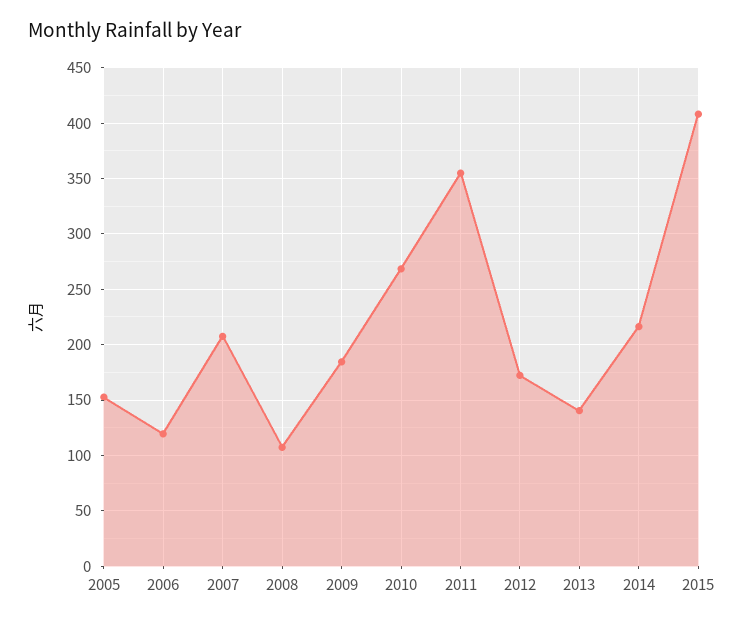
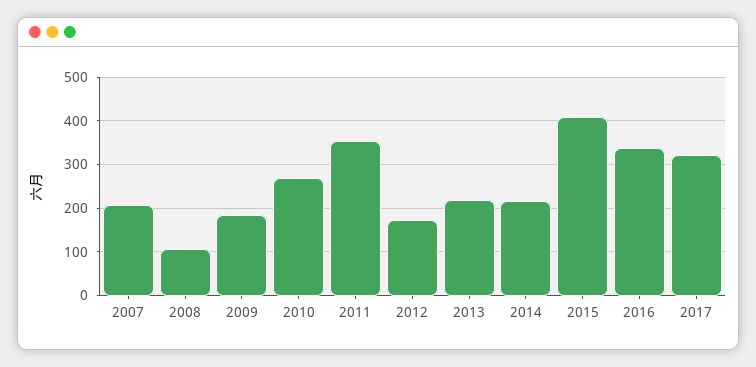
2005: 150 -> none
2006: 120 -> none
2013: 140 -> 220
2016: none -> 340
2017: none -> 320

